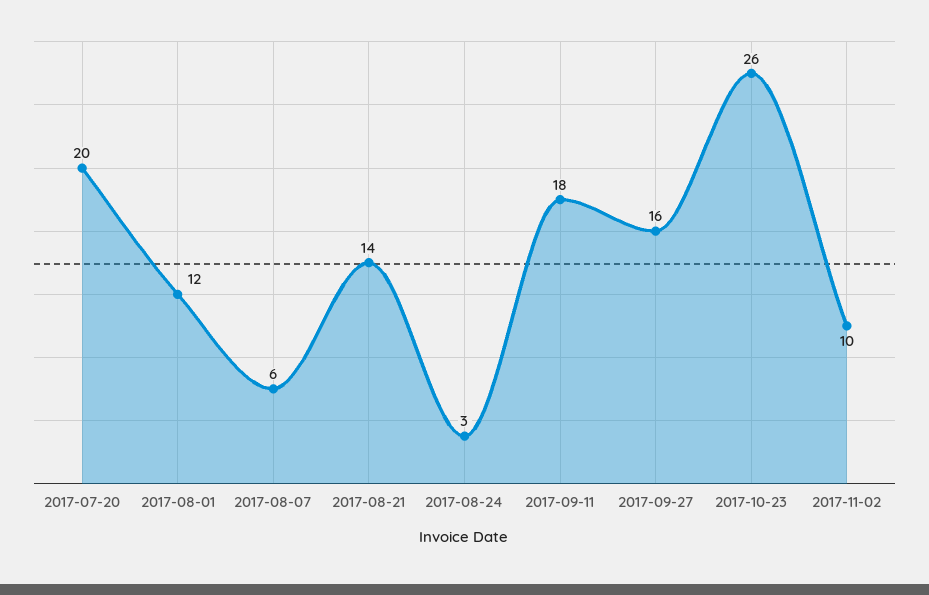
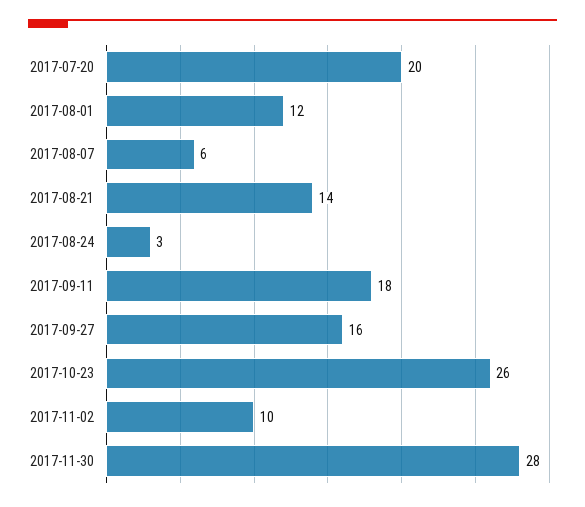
2017-11-30: none -> 28

